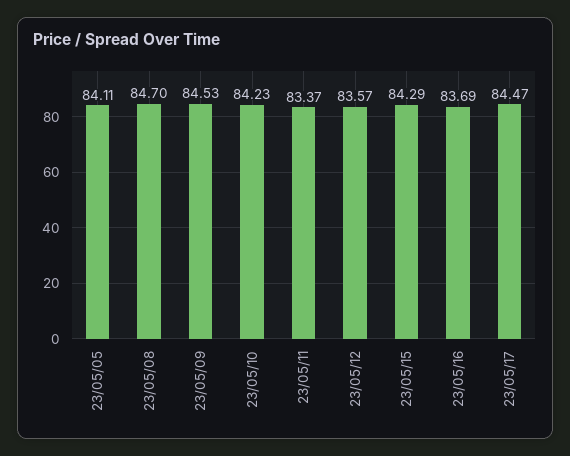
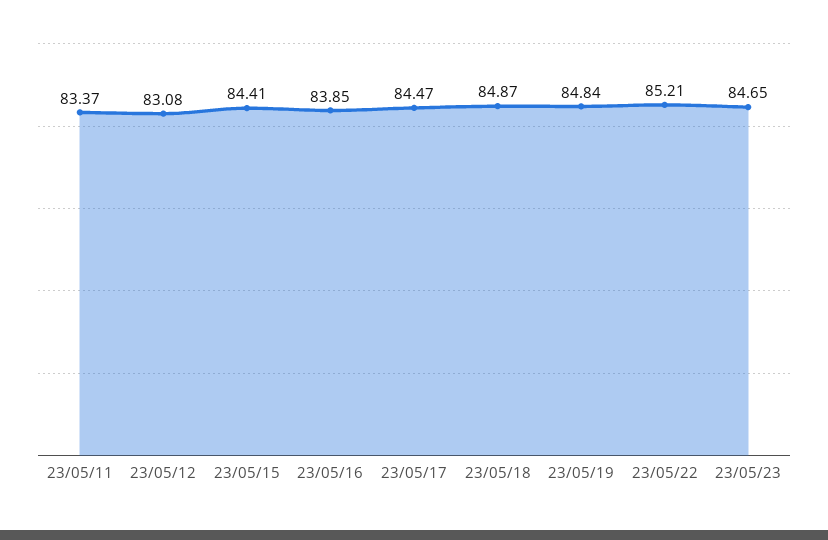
23/05/05: 84.11 -> none
23/05/08: 84.7 -> none
23/05/09: 84.53 -> none
23/05/10: 84.23 -> none
23/05/12: 83.57 -> 83.08
23/05/15: 84.29 -> 84.41
23/05/16: 83.69 -> 83.85
23/05/18: none -> 84.87
23/05/19: none -> 84.84
23/05/22: none -> 85.21
23/05/23: none -> 84.65

